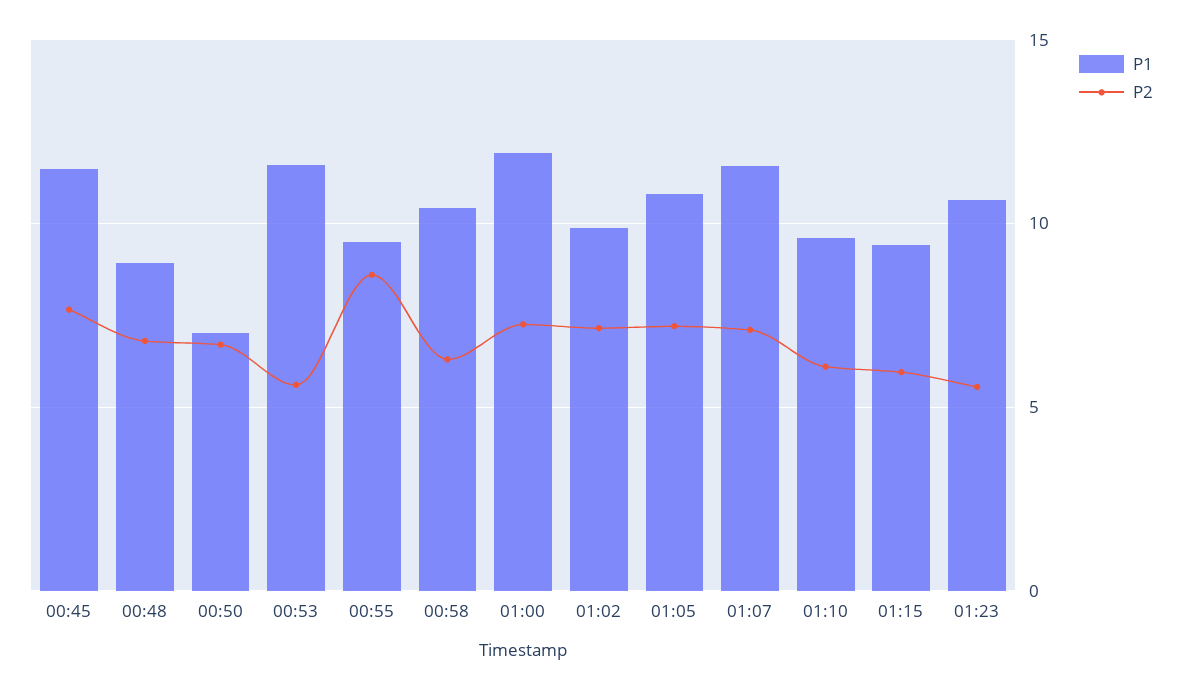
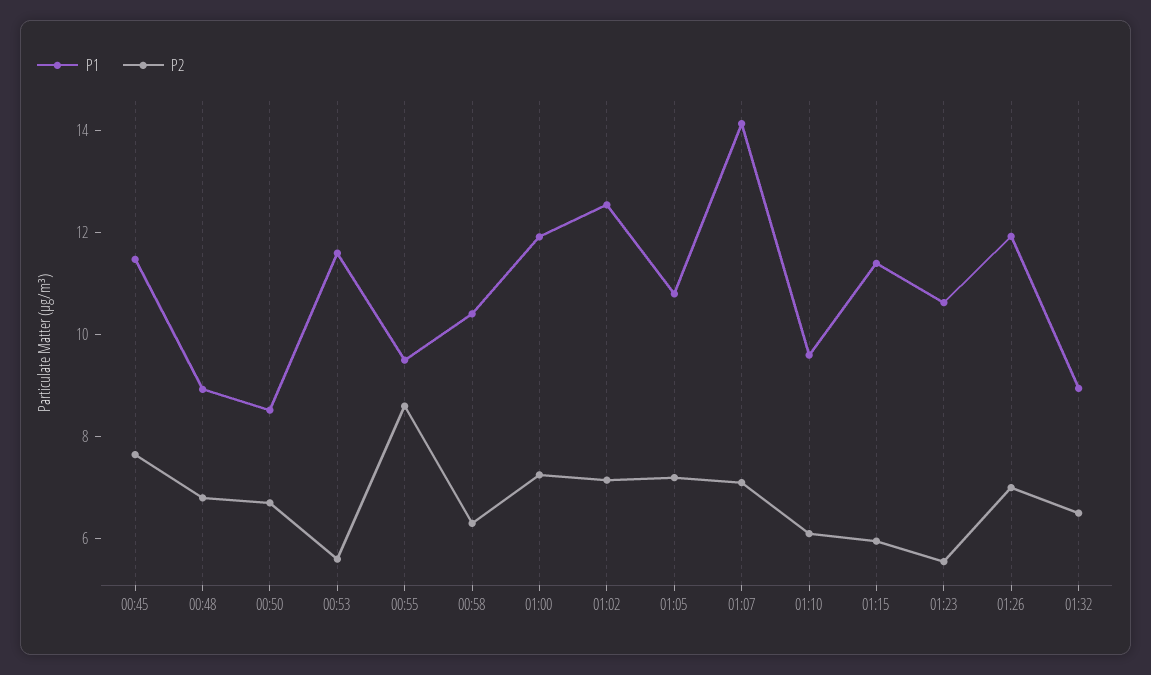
P1, 00:50: 7 -> 8.5
P1, 01:02: 10 -> 12.5
P1, 01:07: 11.5 -> 14
P1, 01:15: 9.5 -> 11.5
P1, 01:26: none -> 12
P2, 01:26: none -> 7
P1, 01:32: none -> 9
P2, 01:32: none -> 6.5

